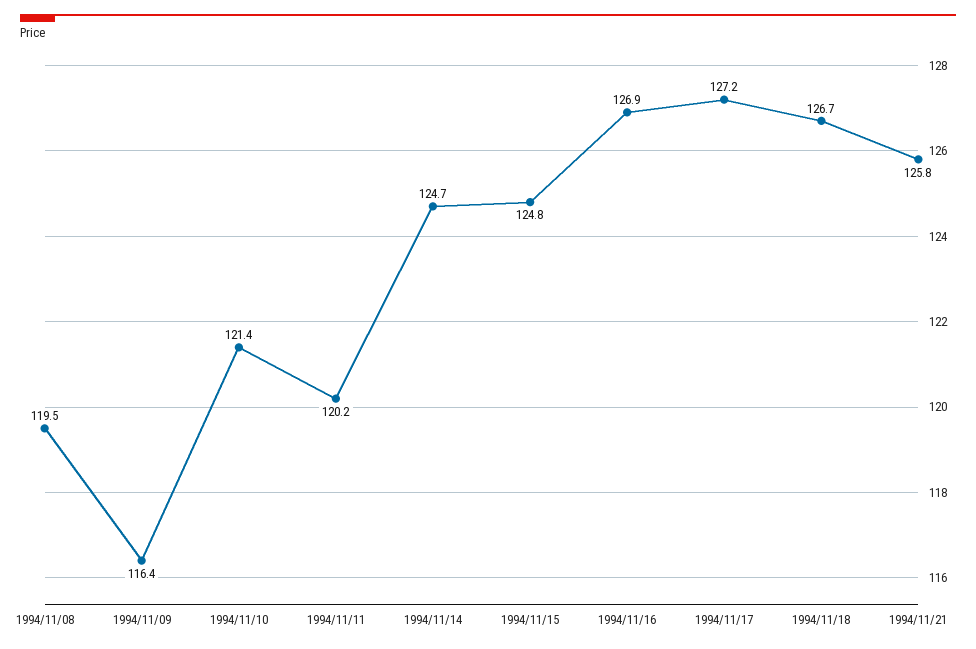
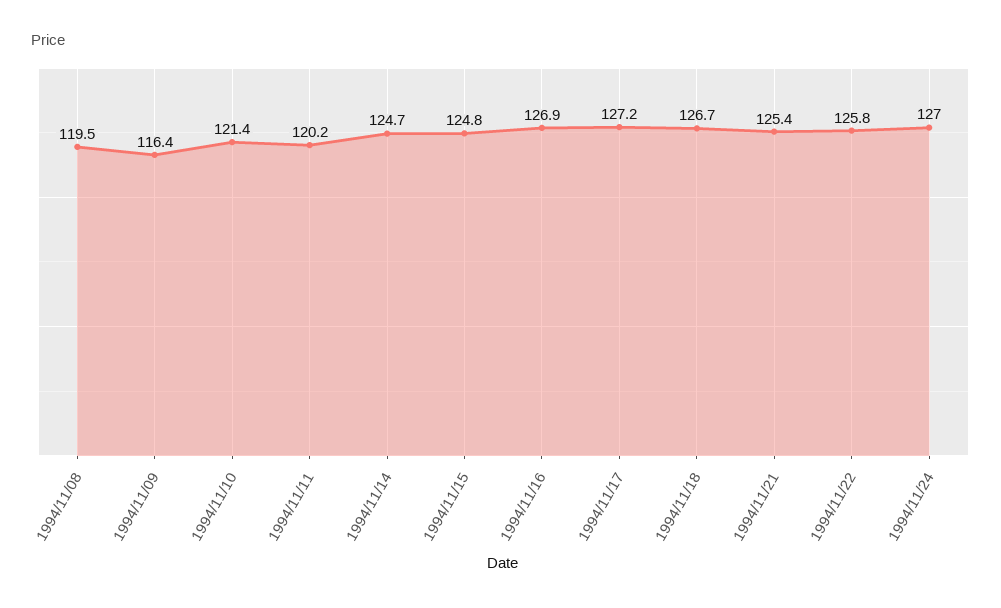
1994/11/21: 125.8 -> 125.4
1994/11/22: none -> 125.8
1994/11/24: none -> 127

